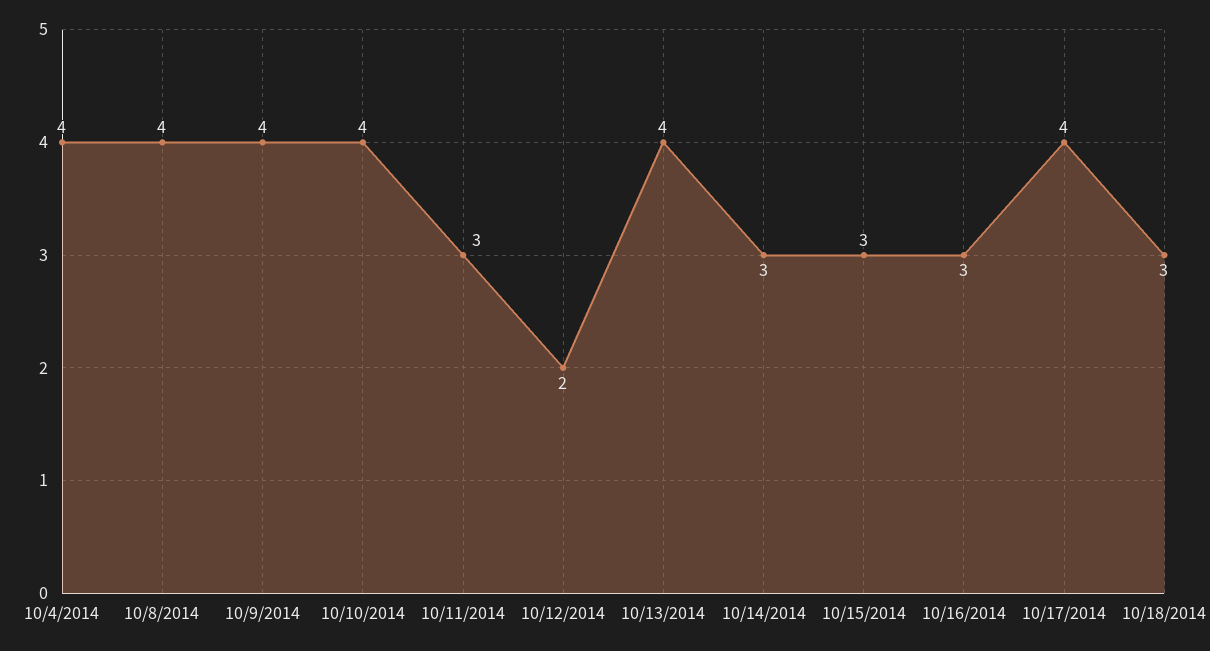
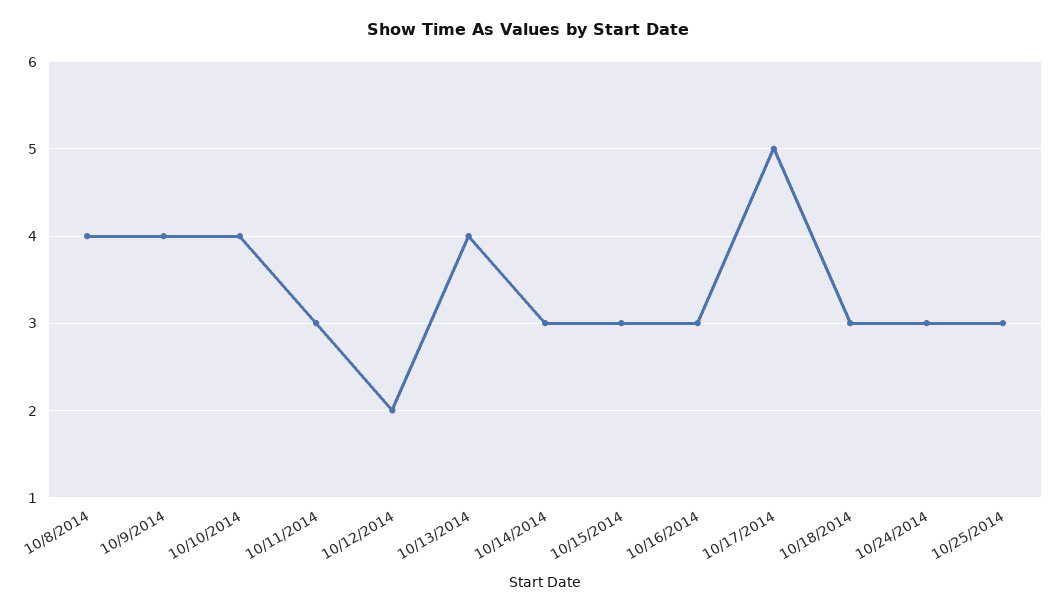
10/4/2014: 4 -> none
10/17/2014: 4 -> 5
10/24/2014: none -> 3
10/25/2014: none -> 3

